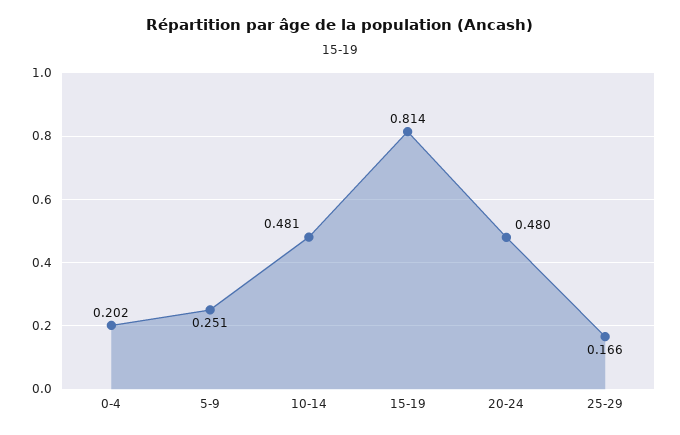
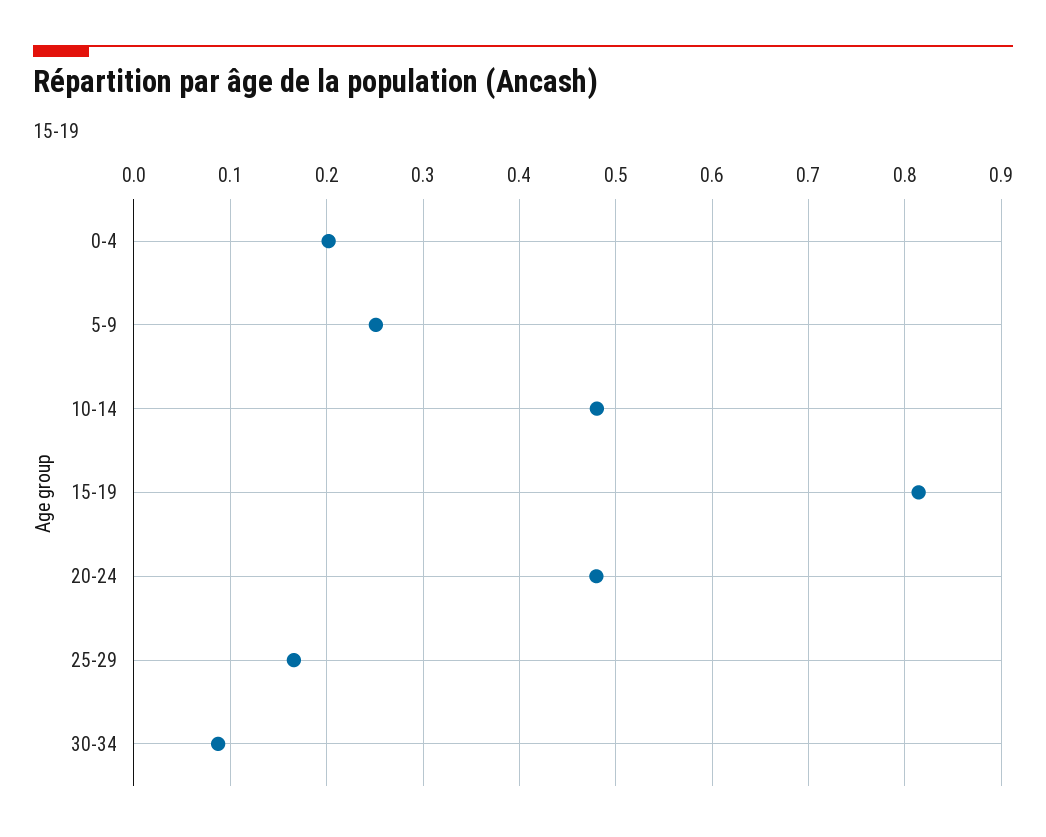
30-34: none -> 0.09

